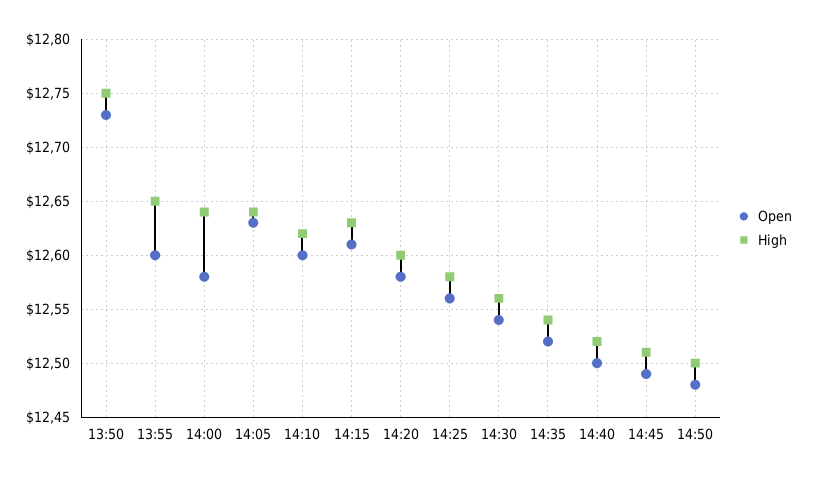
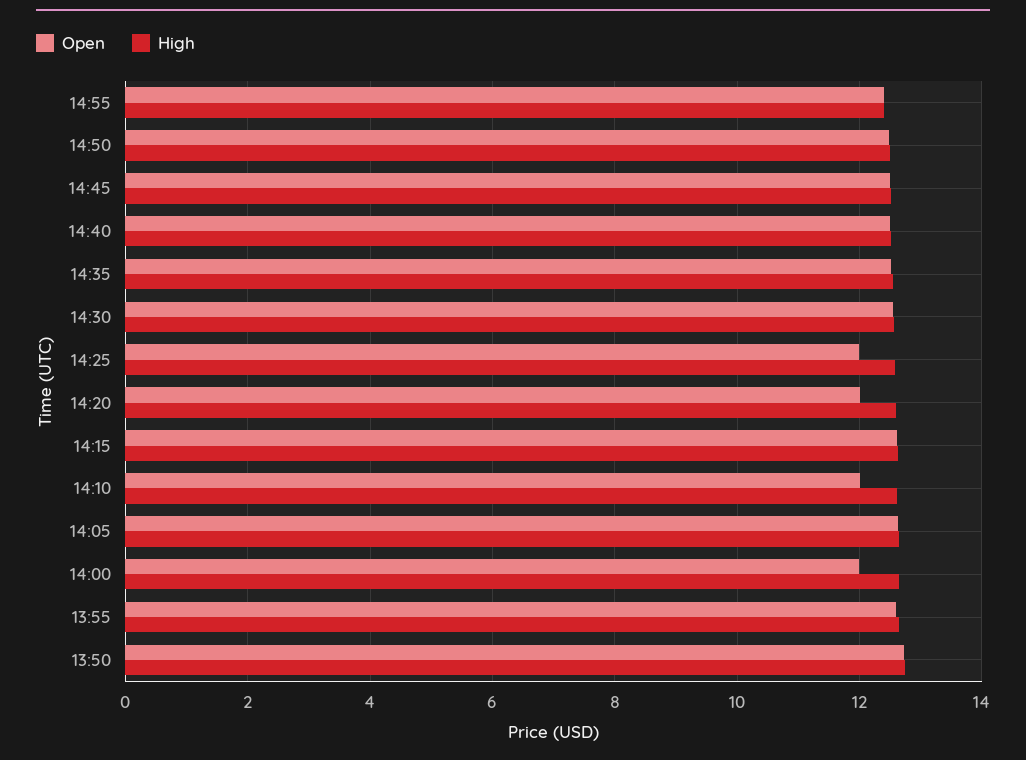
Open, 14:00: 12.58 -> 12
Open, 14:10: 12.6 -> 12
Open, 14:20: 12.58 -> 12
Open, 14:25: 12.56 -> 12
Open, 14:55: none -> 12.4
High, 14:55: none -> 12.4

